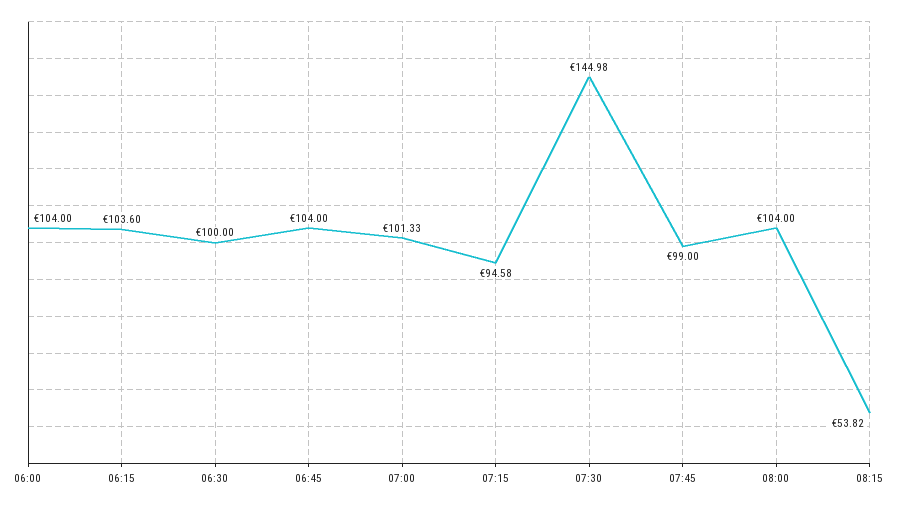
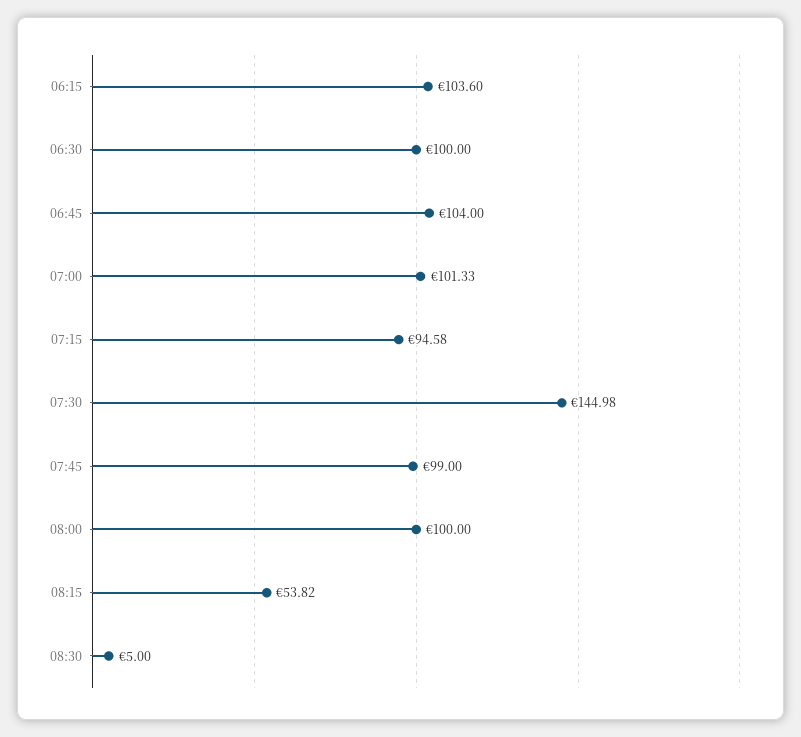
06:00: 104 -> none
08:00: 104 -> 100
08:30: none -> 5

